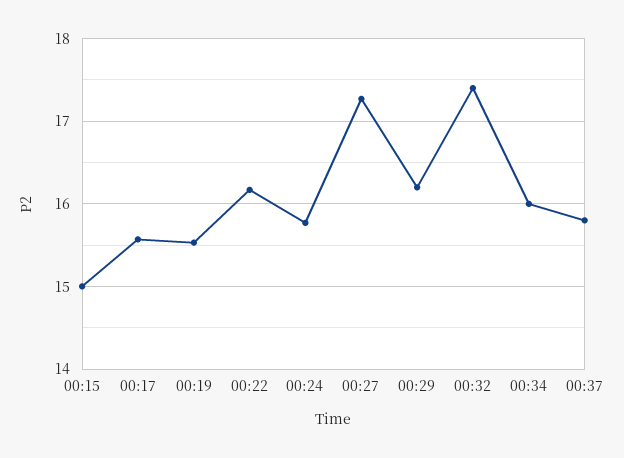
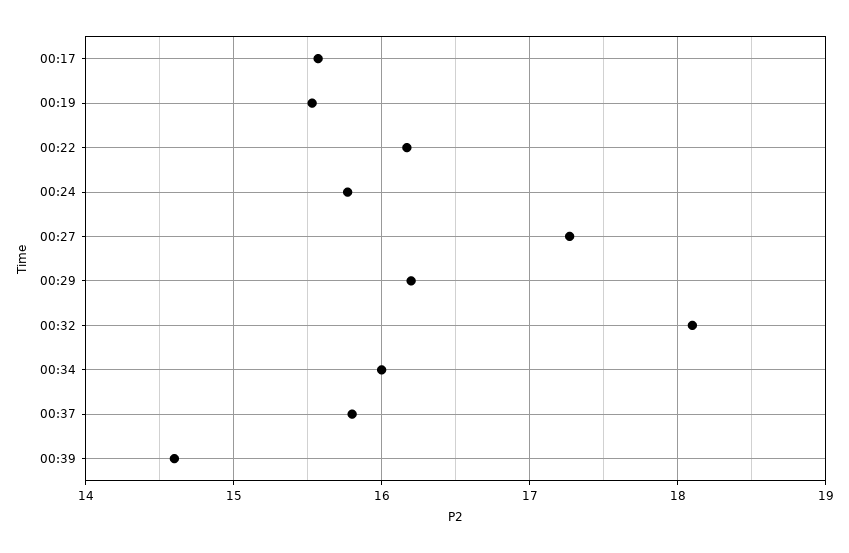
00:15: 15 -> none
00:32: 17.4 -> 18.1
00:39: none -> 14.6

